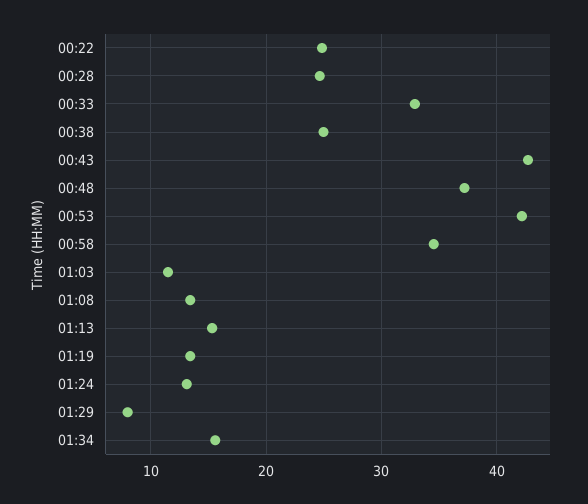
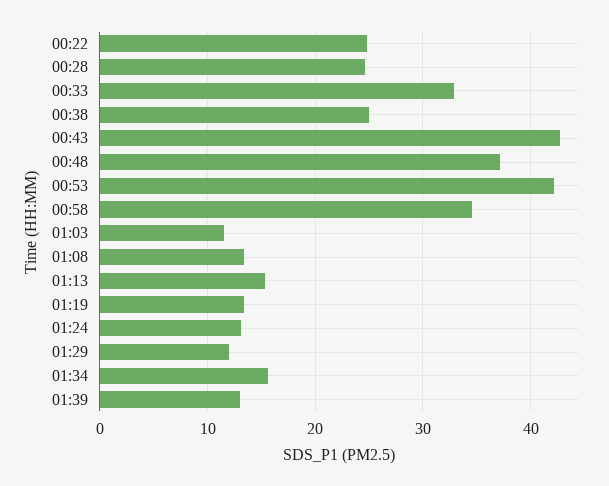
01:29: 8 -> 12
01:39: none -> 13

